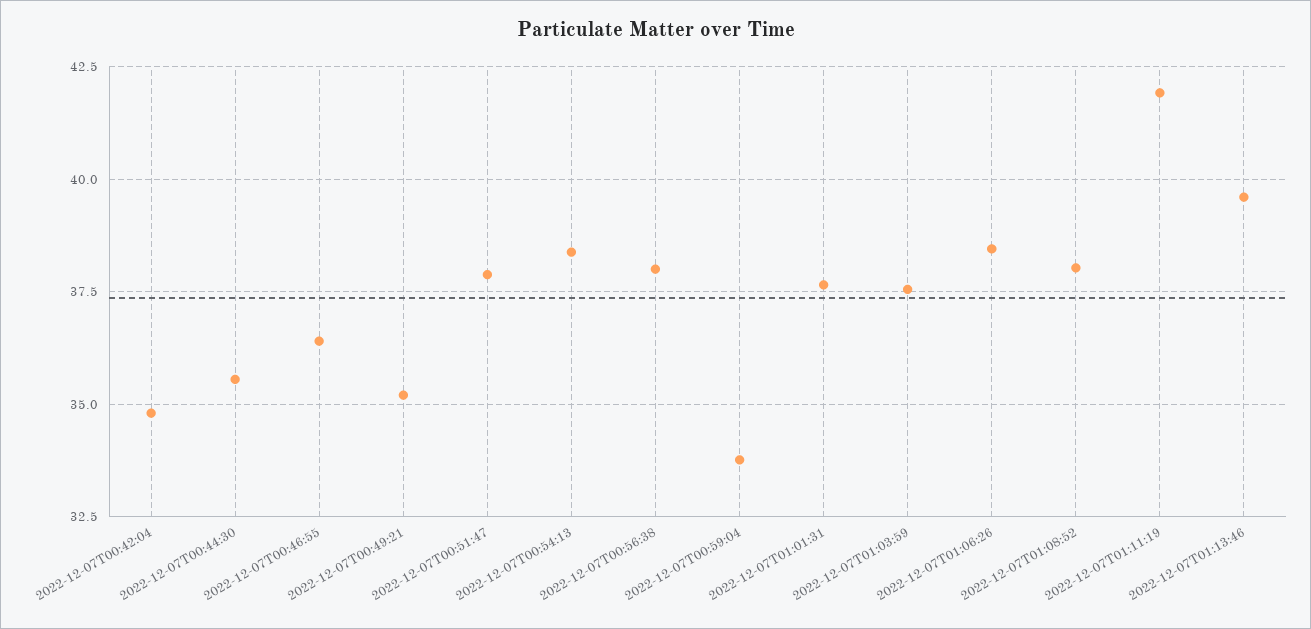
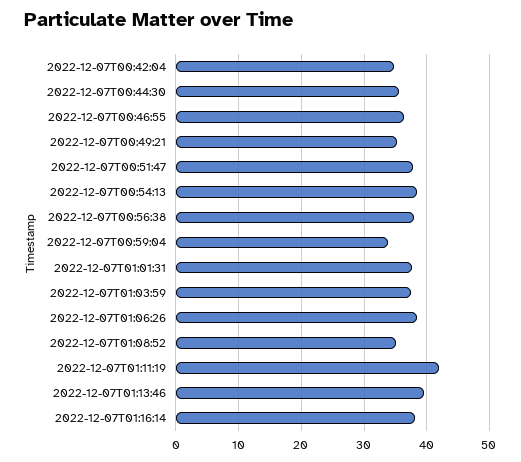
2022-12-07T01:08:52: 38 -> 35
2022-12-07T01:16:14: none -> 38

